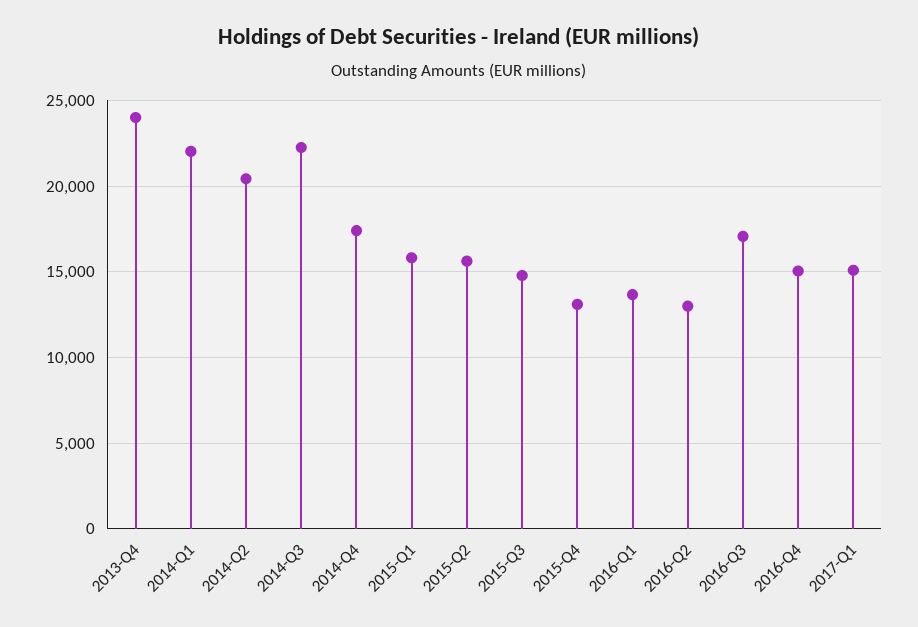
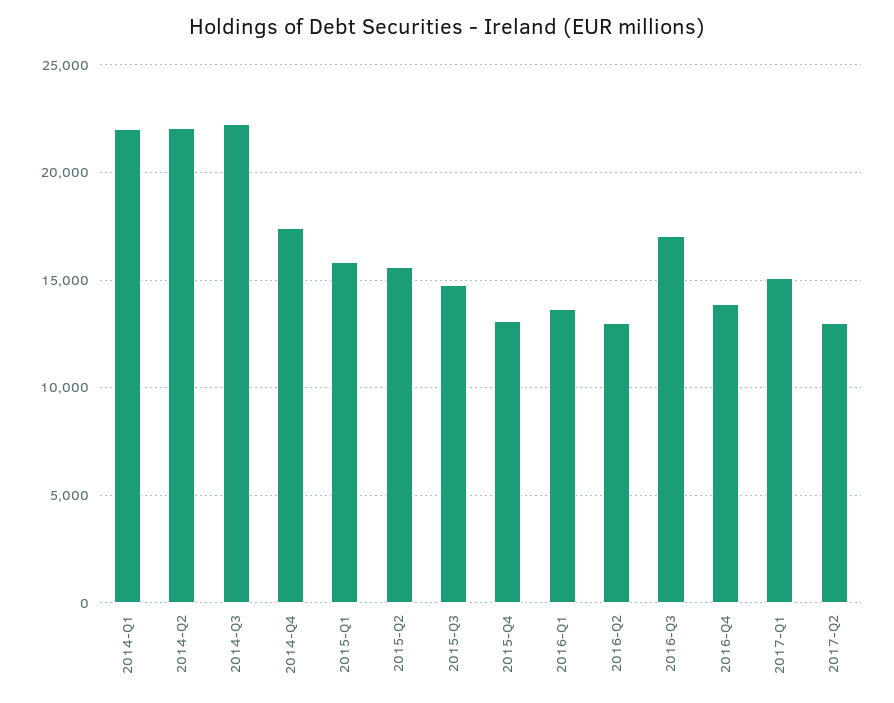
2013-Q4: 24000 -> none
2014-Q2: 20500 -> 22000
2016-Q4: 15000 -> 14000
2017-Q2: none -> 13000

